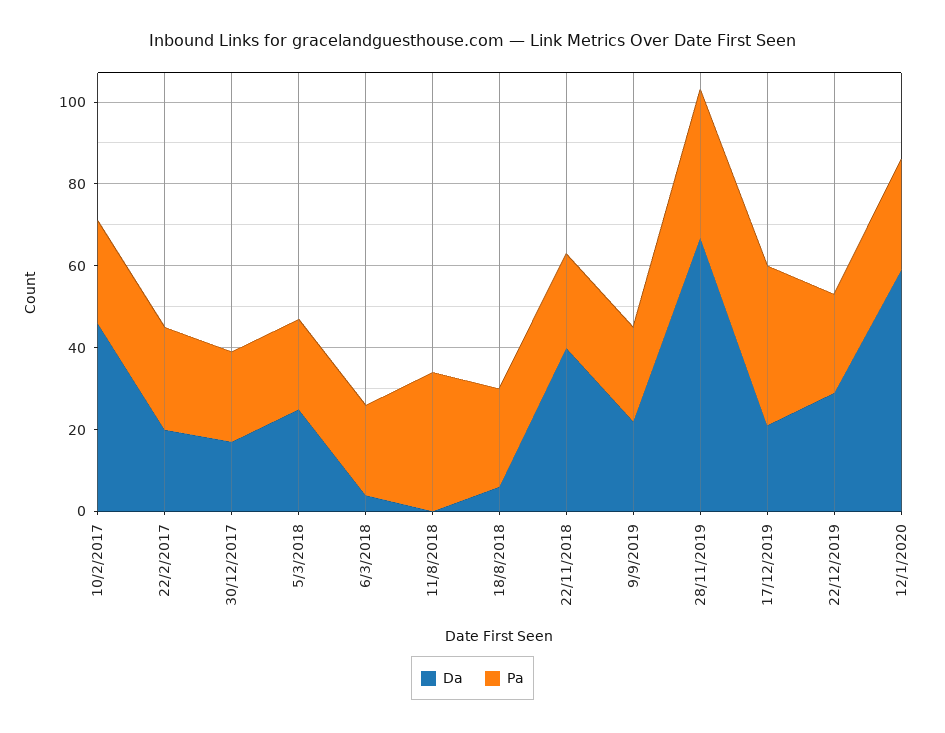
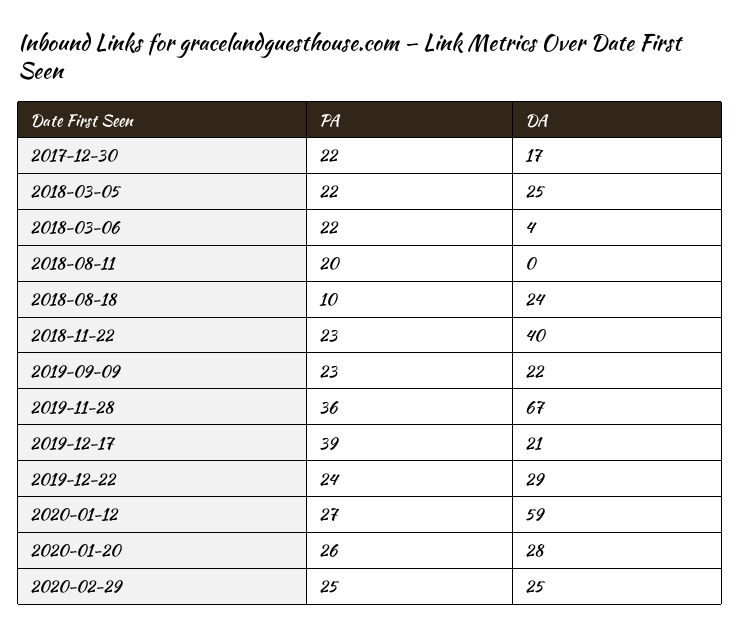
Da, 10/2/2017: 45 -> none
Pa, 10/2/2017: 25 -> none
Da, 22/2/2017: 20 -> none
Pa, 22/2/2017: 25 -> none
Pa, 11/8/2018: 35 -> 20
Da, 18/8/2018: 5 -> 24
Pa, 18/8/2018: 25 -> 10
Pa, 2020-01-20: none -> 26
Da, 2020-01-20: none -> 28
Pa, 2020-02-29: none -> 25
Da, 2020-02-29: none -> 25

